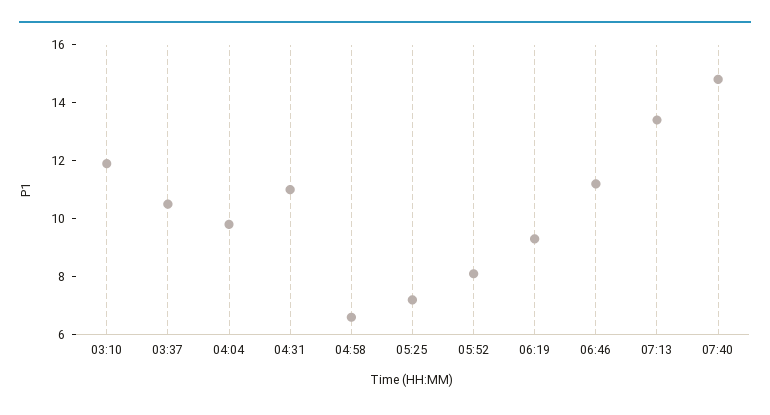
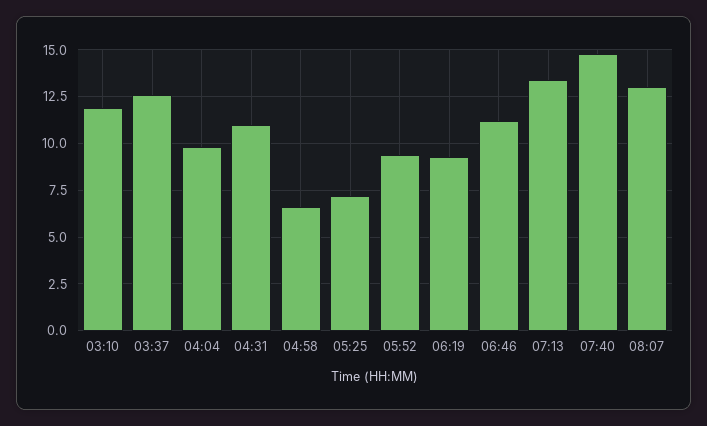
03:37: 10.5 -> 12.5
05:52: 8 -> 9.5
08:07: none -> 13

